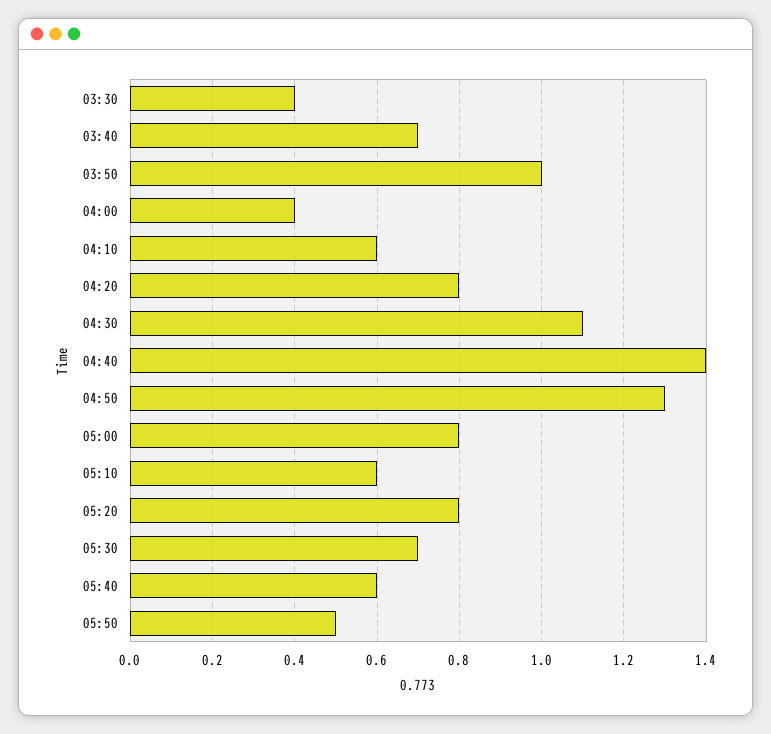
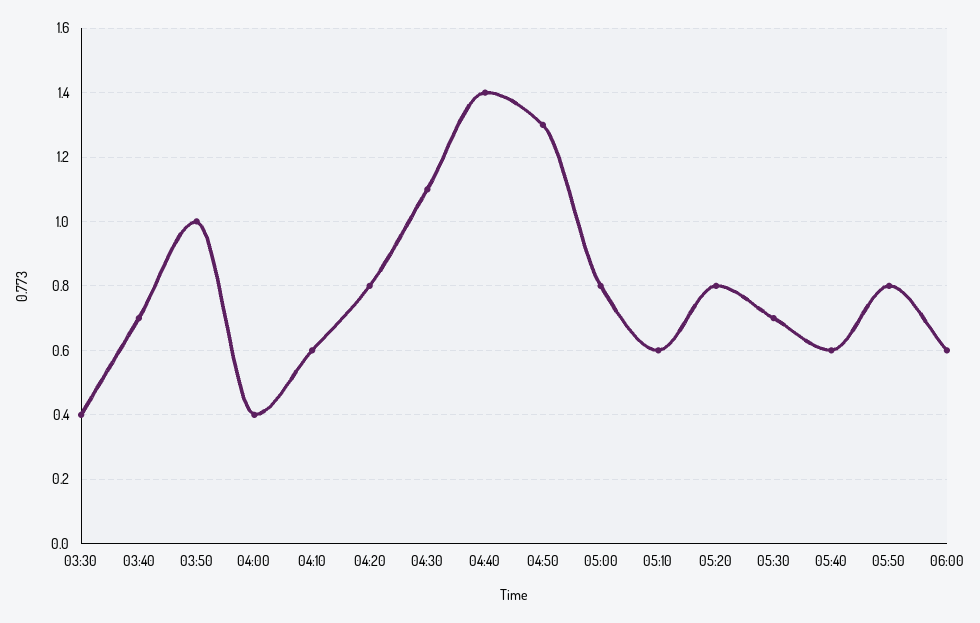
05:50: 0.5 -> 0.8
06:00: none -> 0.6

